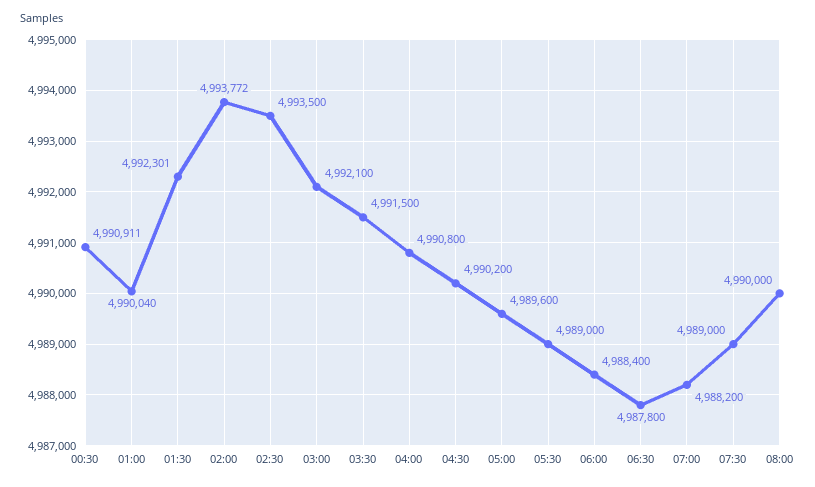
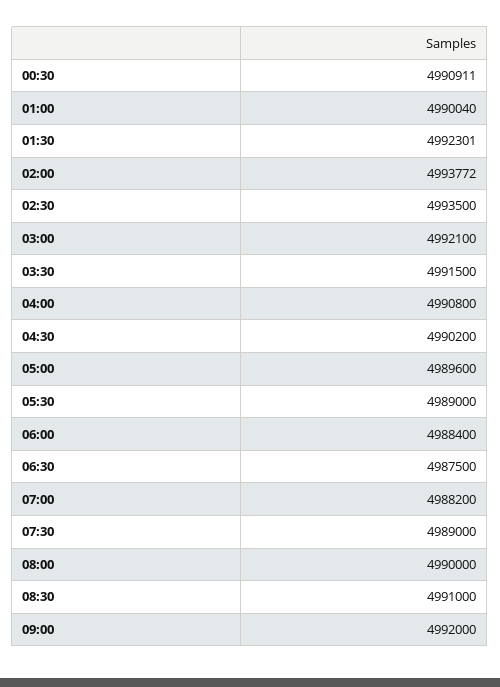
06:30: 4987800 -> 4987500
08:30: none -> 4991000
09:00: none -> 4992000

